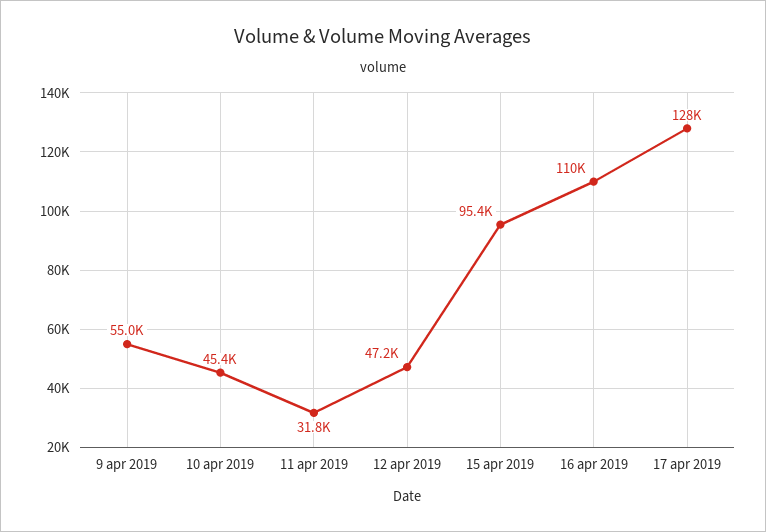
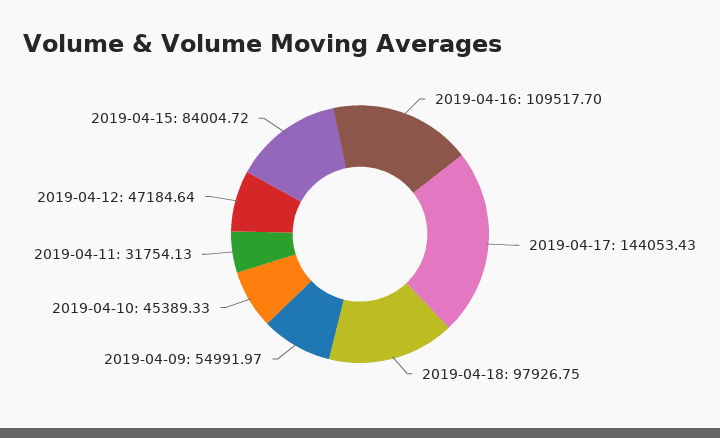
15 apr 2019: 95400 -> 84004.72
17 apr 2019: 128000 -> 144053.43
2019-04-18: none -> 97926.75

